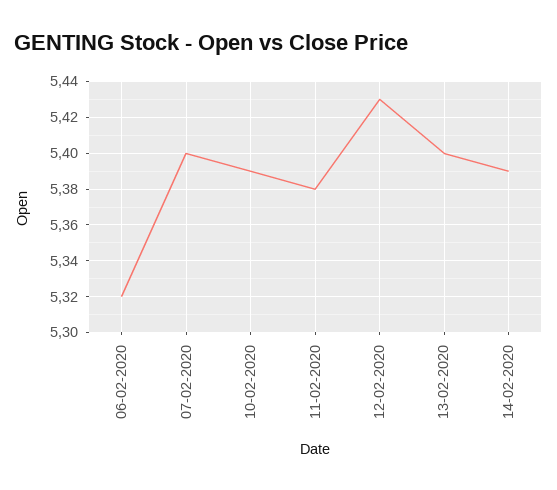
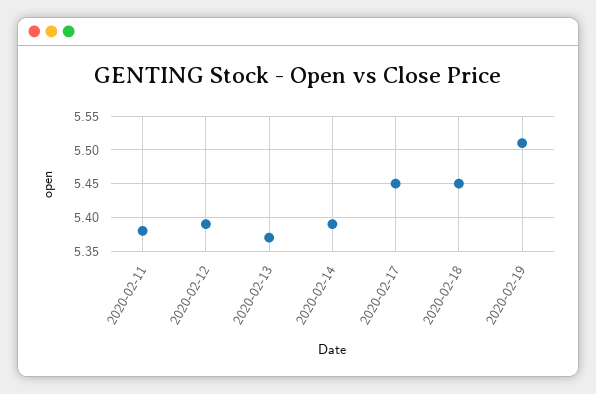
06-02-2020: 5.32 -> none
07-02-2020: 5.4 -> none
10-02-2020: 5.39 -> none
12-02-2020: 5.43 -> 5.39
13-02-2020: 5.4 -> 5.37
2020-02-17: none -> 5.45
2020-02-18: none -> 5.45
2020-02-19: none -> 5.51

